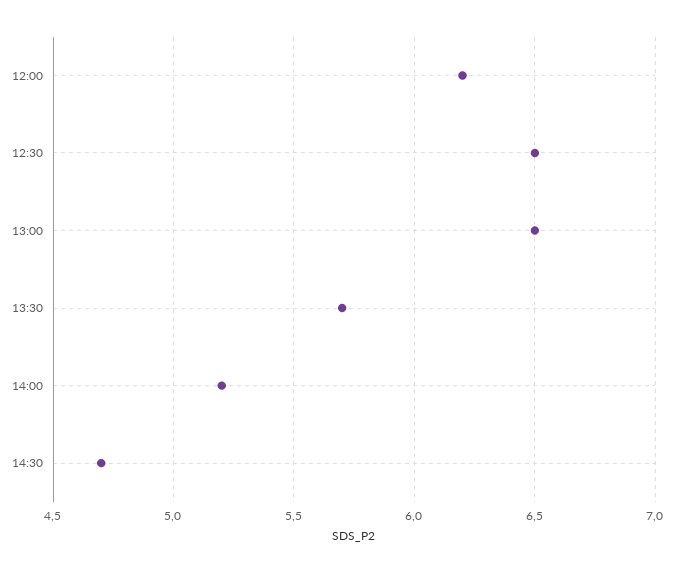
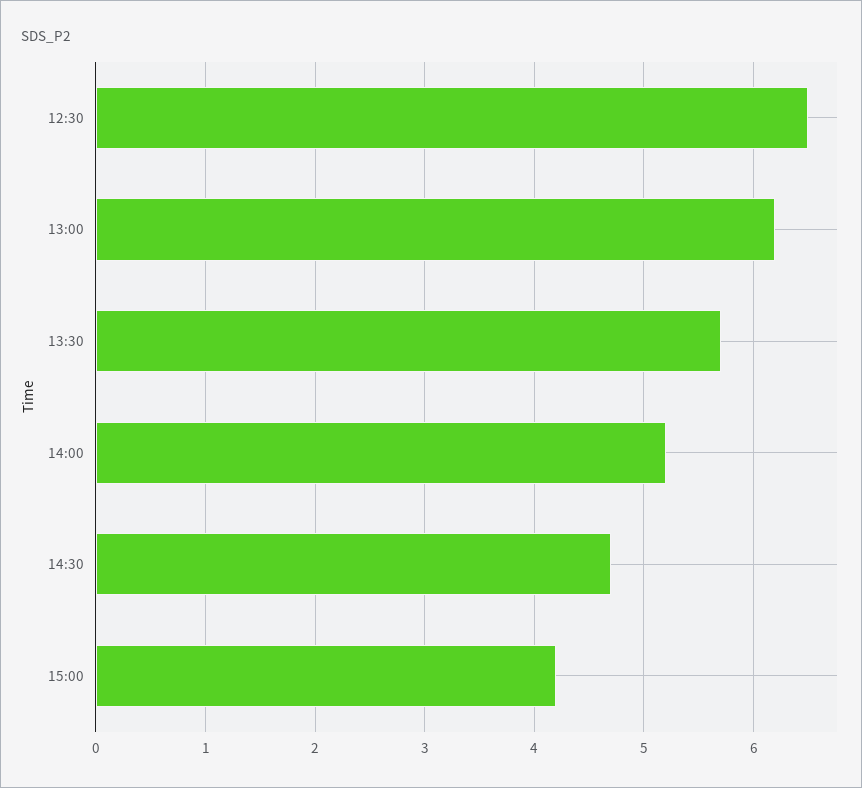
12:00: 6.2 -> none
13:00: 6.5 -> 6.2
15:00: none -> 4.2

